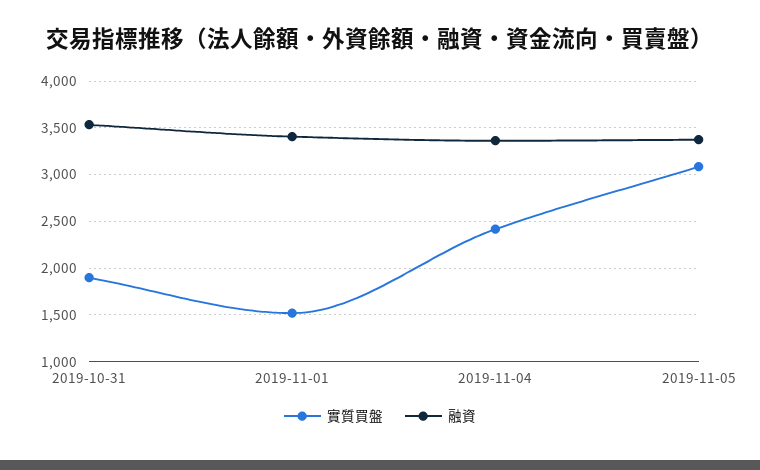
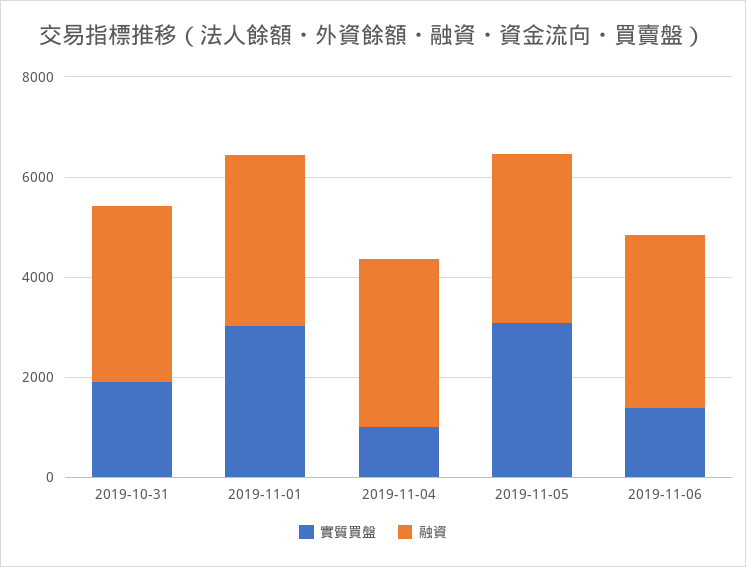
實質買盤, 2019-11-01: 1500 -> 3000
實質買盤, 2019-11-04: 2400 -> 1000
實質買盤, 2019-11-06: none -> 1500
融資, 2019-11-06: none -> 3500

